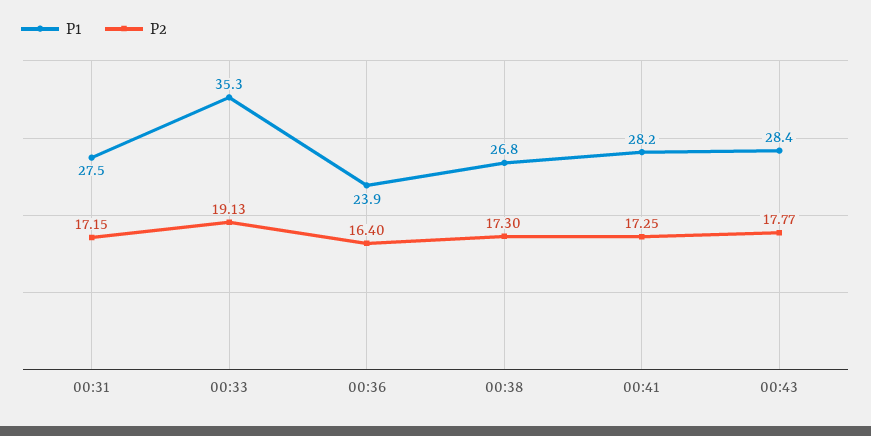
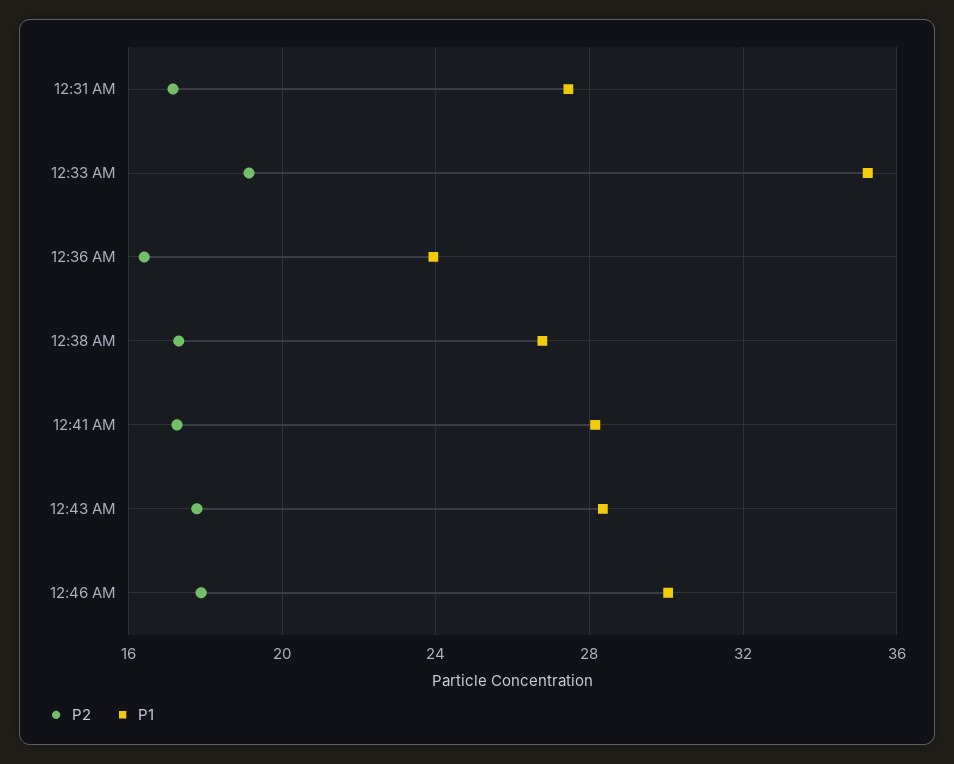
P2, 12:46 AM: none -> 18
P1, 12:46 AM: none -> 30

